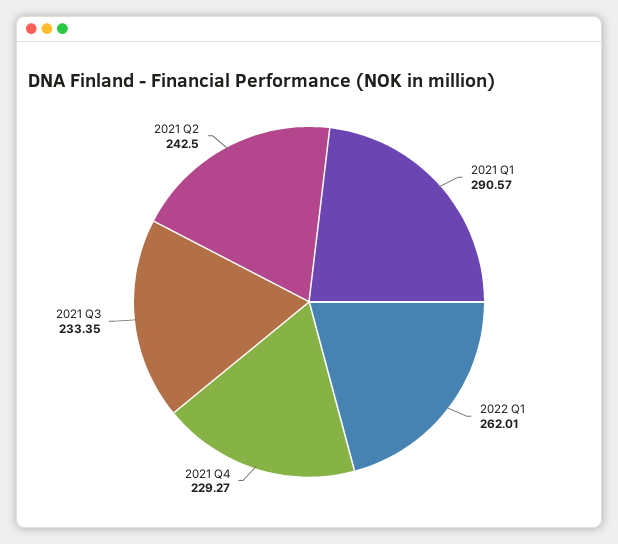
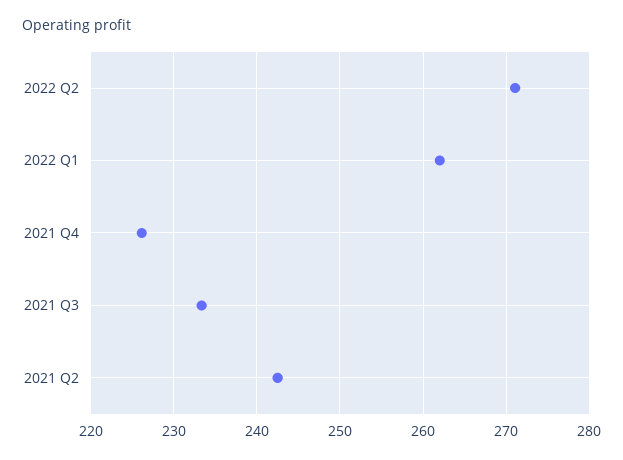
2021 Q1: 290.57 -> none
2021 Q4: 229.27 -> 226
2022 Q2: none -> 271

